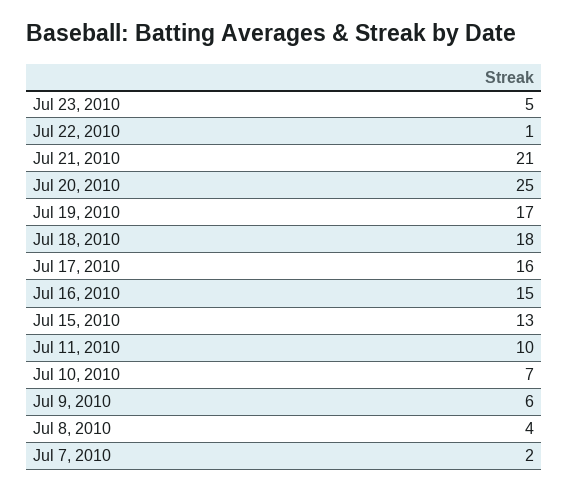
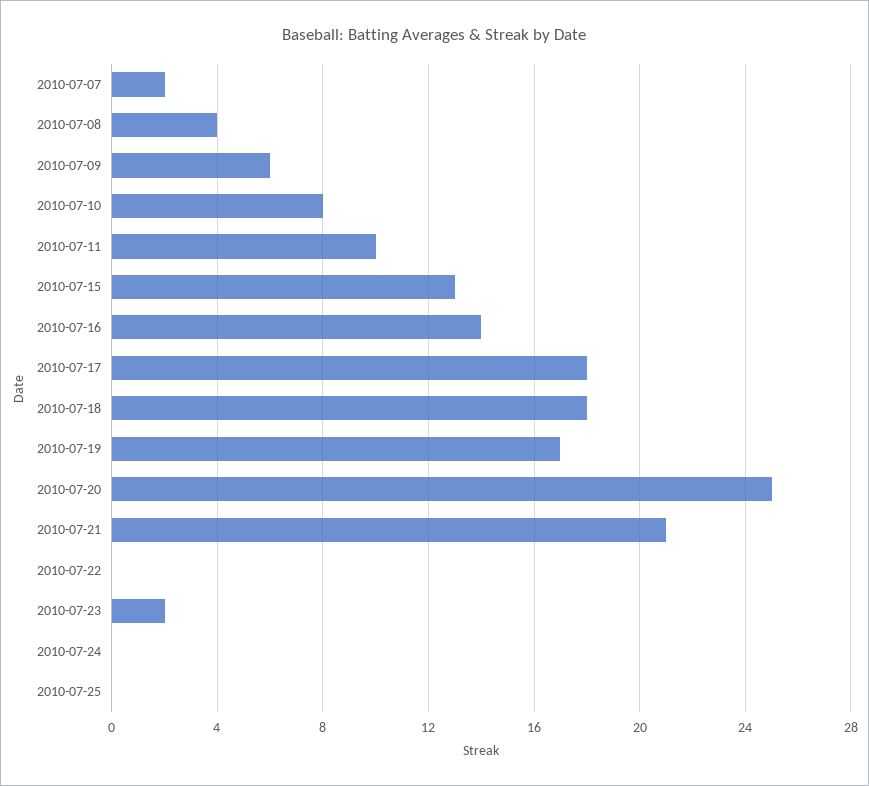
Jul 23, 2010: 5 -> 2
Jul 22, 2010: 1 -> 0
Jul 17, 2010: 16 -> 18
Jul 16, 2010: 15 -> 14
Jul 10, 2010: 7 -> 8
2010-07-24: none -> 0
2010-07-25: none -> 0

